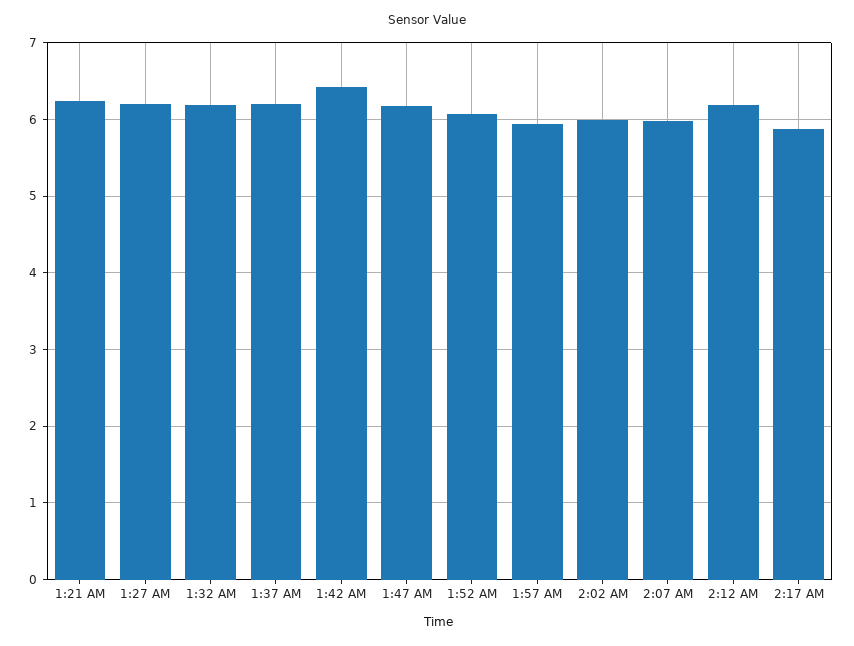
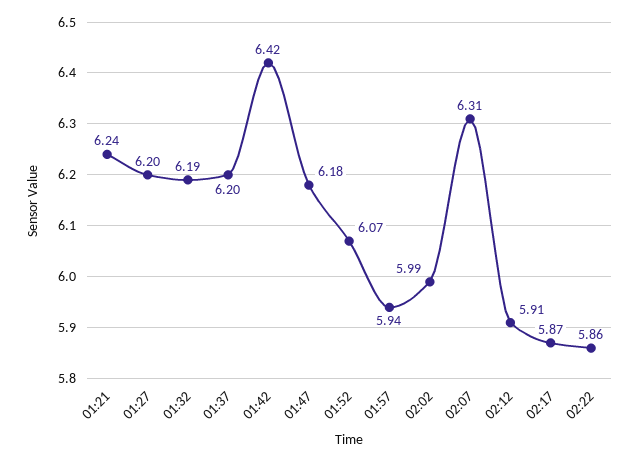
2:07 AM: 6 -> 6.31
2:12 AM: 6.2 -> 5.91
02:22: none -> 5.86

